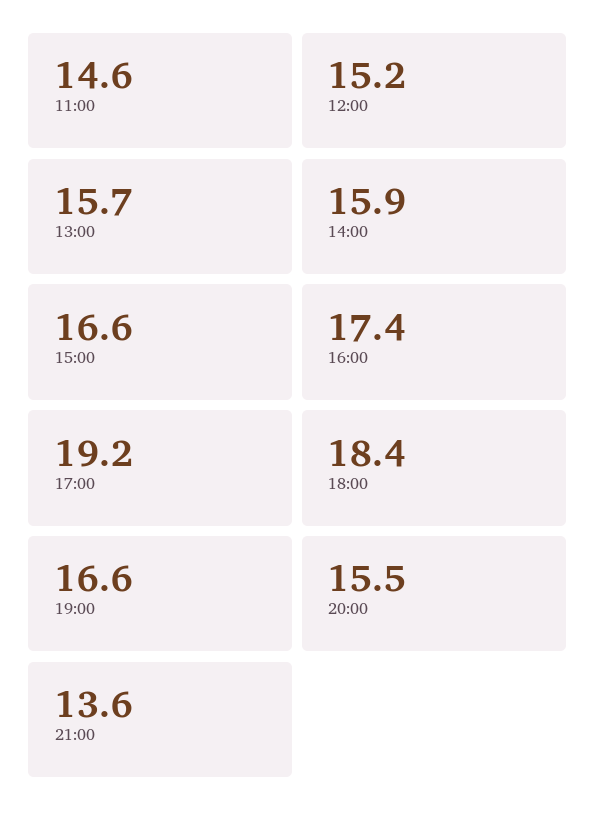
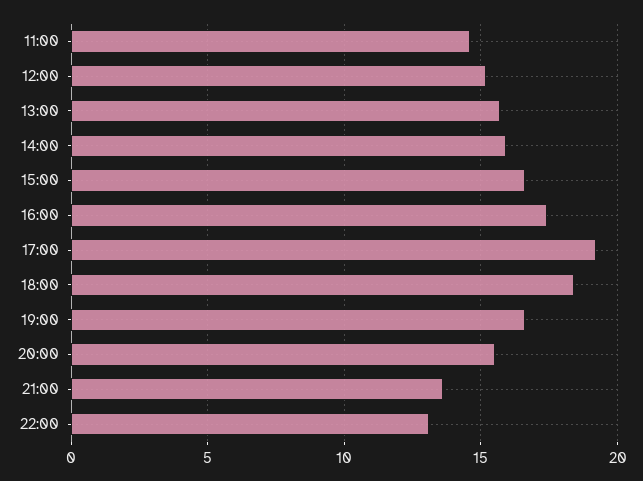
22:00: none -> 13

